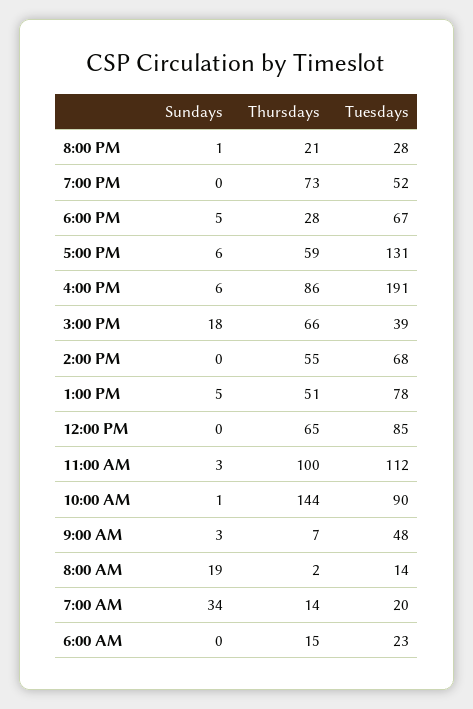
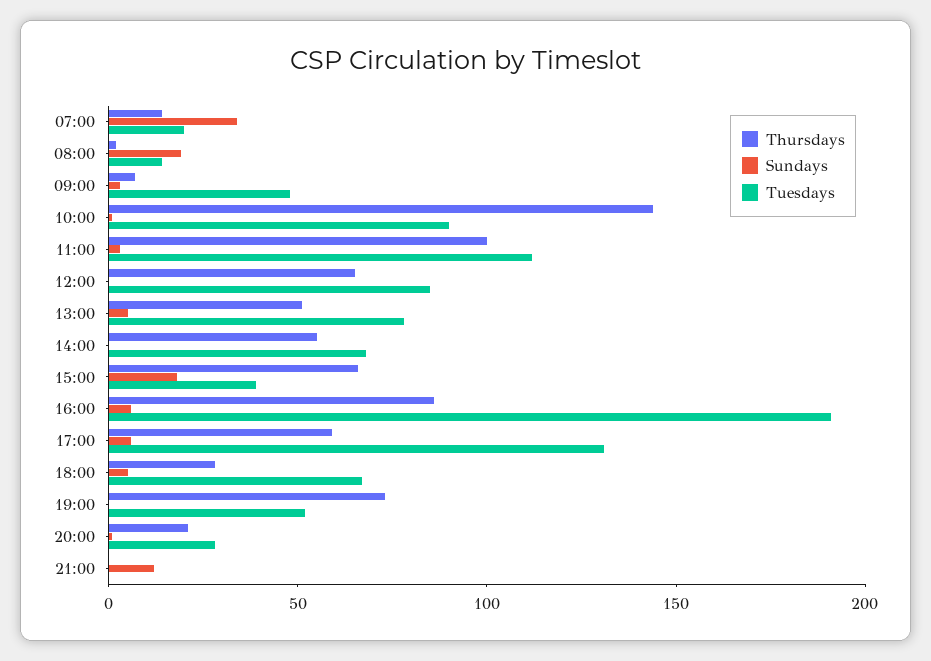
Sundays, 6:00 AM: 0 -> none
Thursdays, 6:00 AM: 15 -> none
Tuesdays, 6:00 AM: 23 -> none
Thursdays, 21:00: none -> 0
Sundays, 21:00: none -> 10
Tuesdays, 21:00: none -> 0

